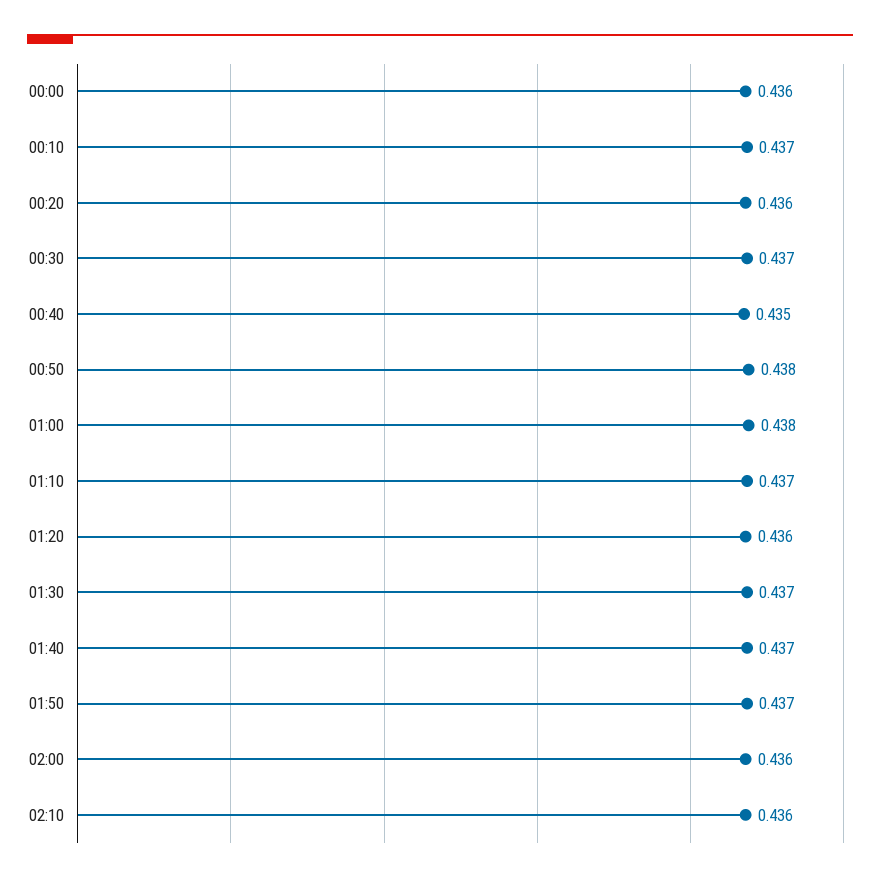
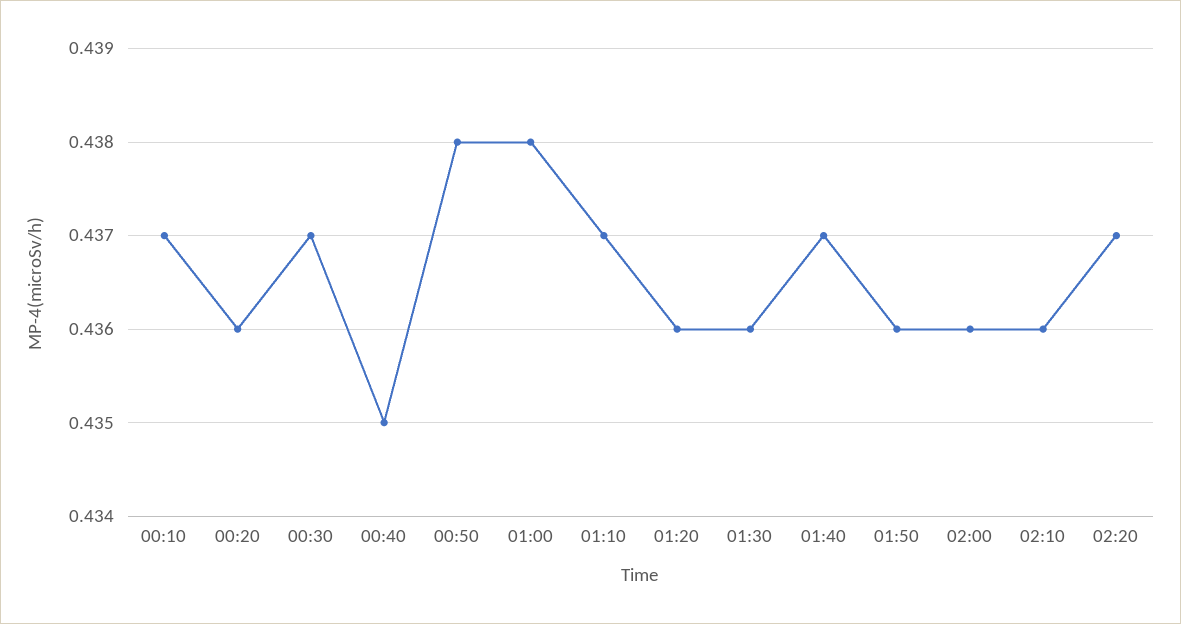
00:00: 0.436 -> none
01:30: 0.437 -> 0.436
01:50: 0.437 -> 0.436
02:20: none -> 0.437

